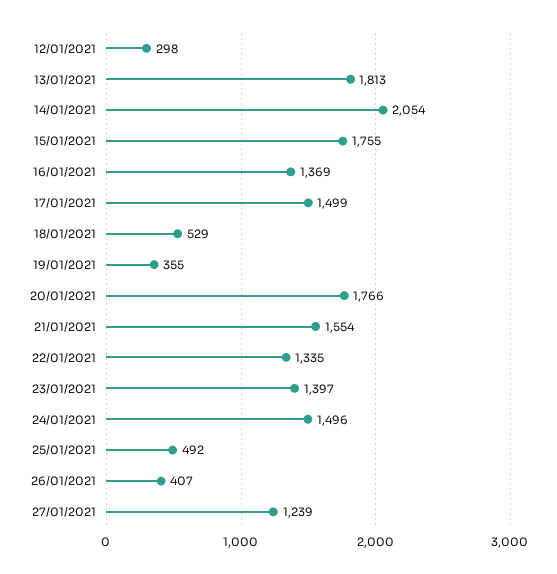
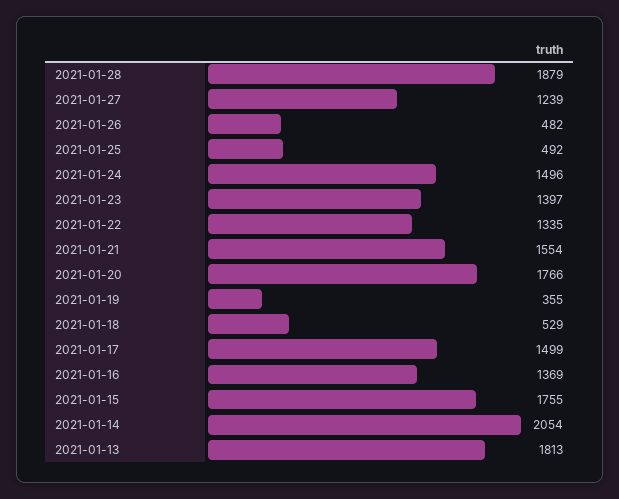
12/01/2021: 298 -> none
26/01/2021: 407 -> 482
2021-01-28: none -> 1879

